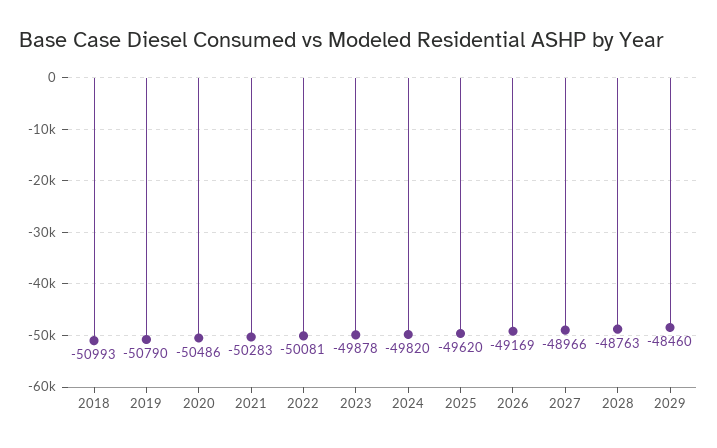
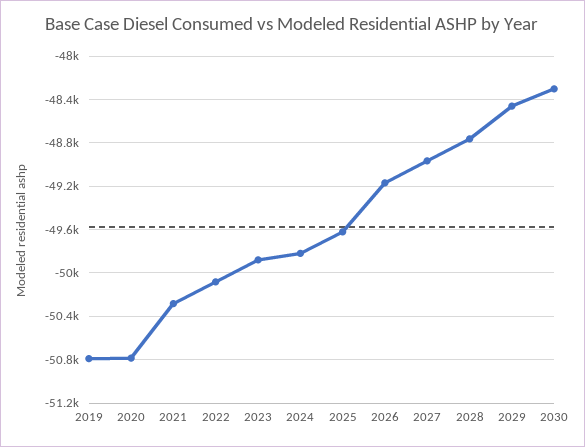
2018: -50993 -> none
2020: -50486 -> -50800
2030: none -> -48300

